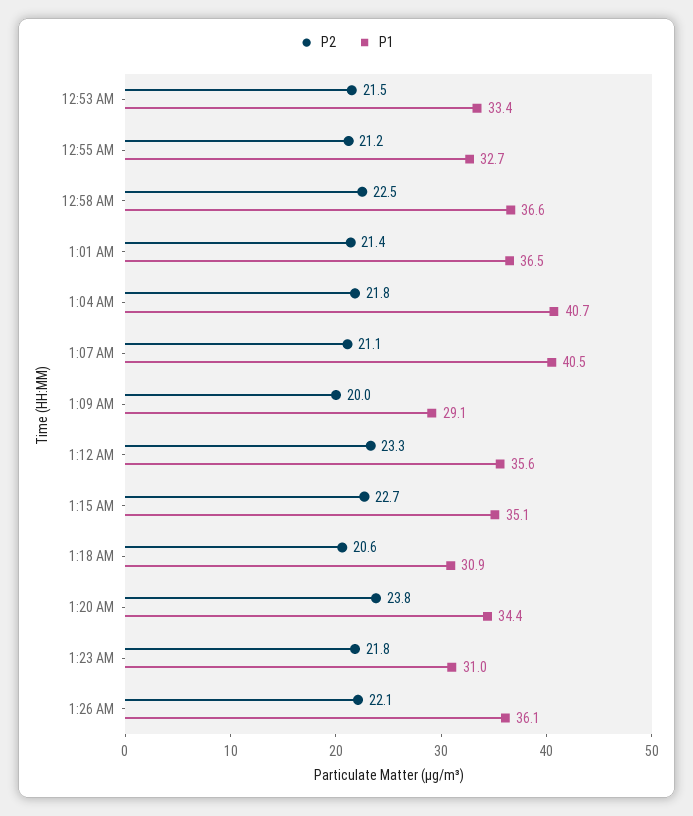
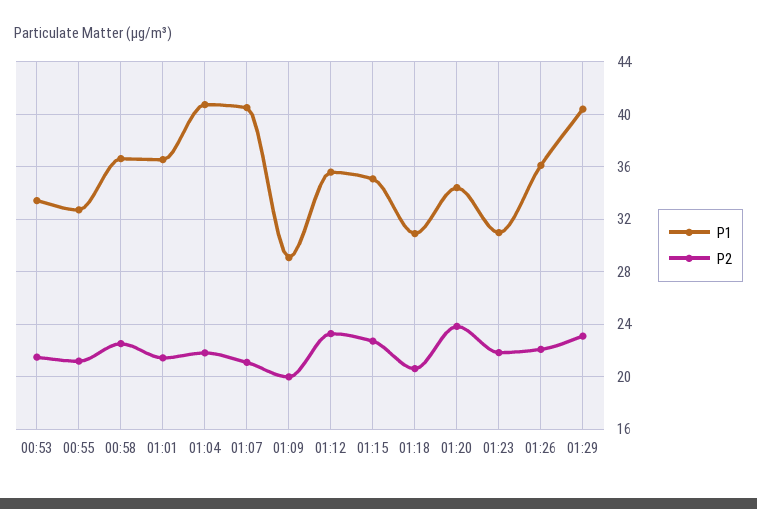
P1, 01:29: none -> 40.5
P2, 01:29: none -> 23

